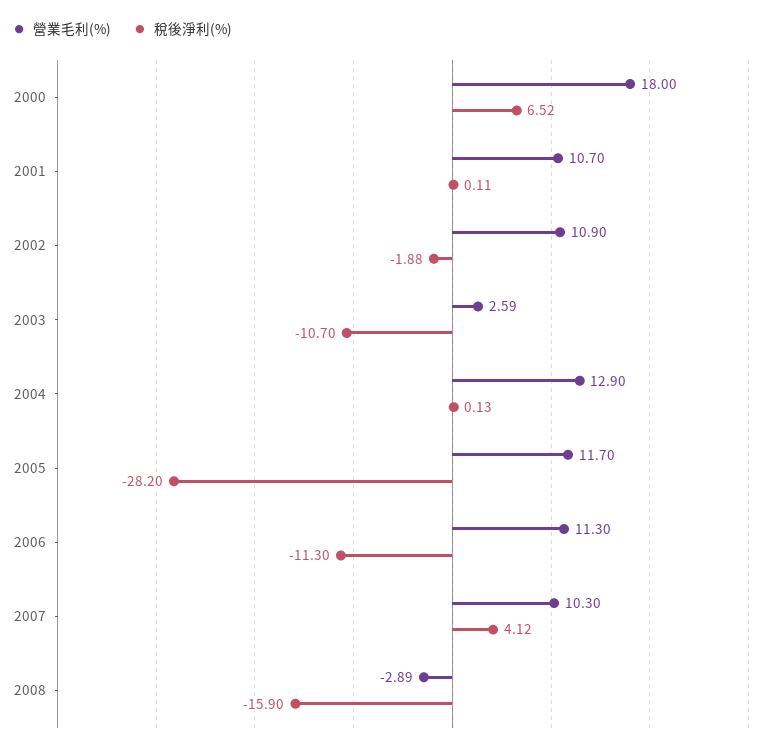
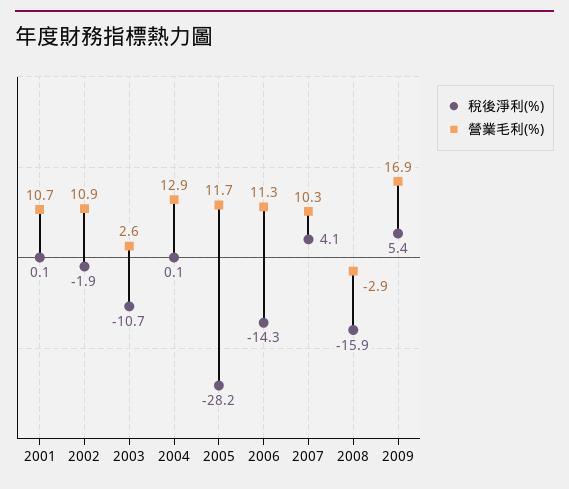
營業毛利(%), 2000: 18 -> none
稅後淨利(%), 2000: 6.52 -> none
稅後淨利(%), 2006: -11.3 -> -14.3
稅後淨利(%), 2009: none -> 5.4
營業毛利(%), 2009: none -> 16.9

